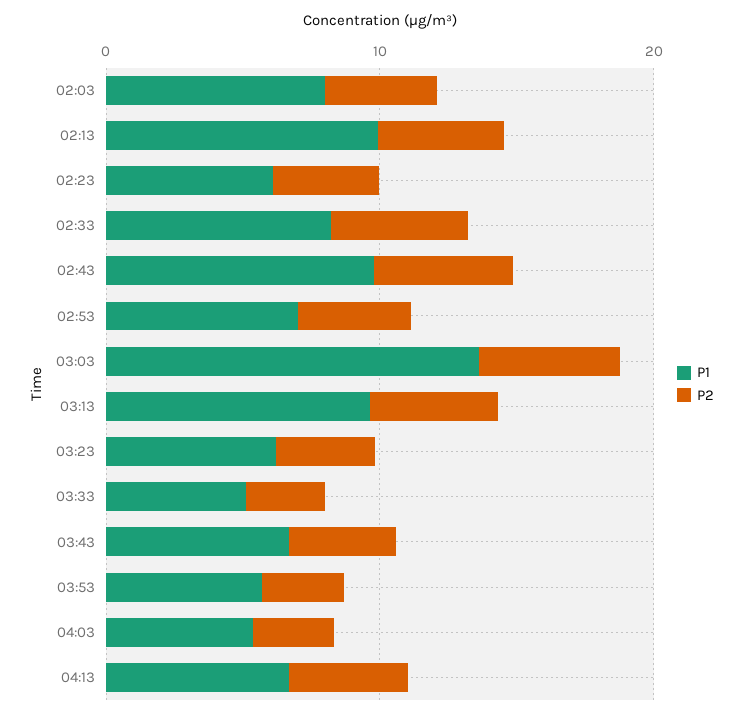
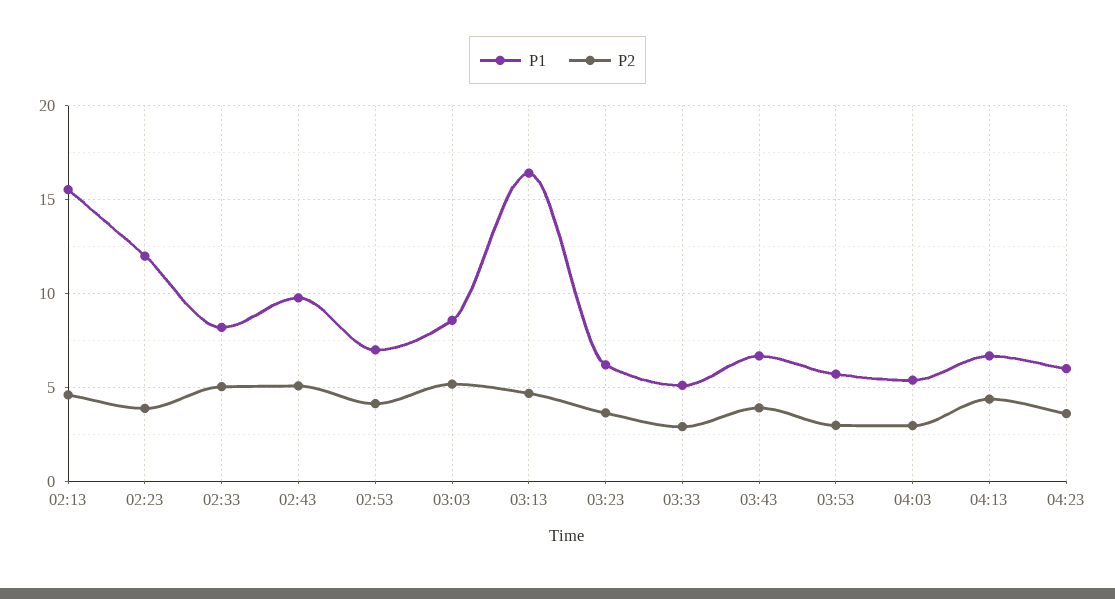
P1, 02:03: 8 -> none
P2, 02:03: 4 -> none
P1, 02:13: 10 -> 15.5
P1, 02:23: 6 -> 12
P1, 03:03: 14 -> 8.5
P1, 03:13: 10 -> 16.5
P1, 04:23: none -> 6
P2, 04:23: none -> 3.5

